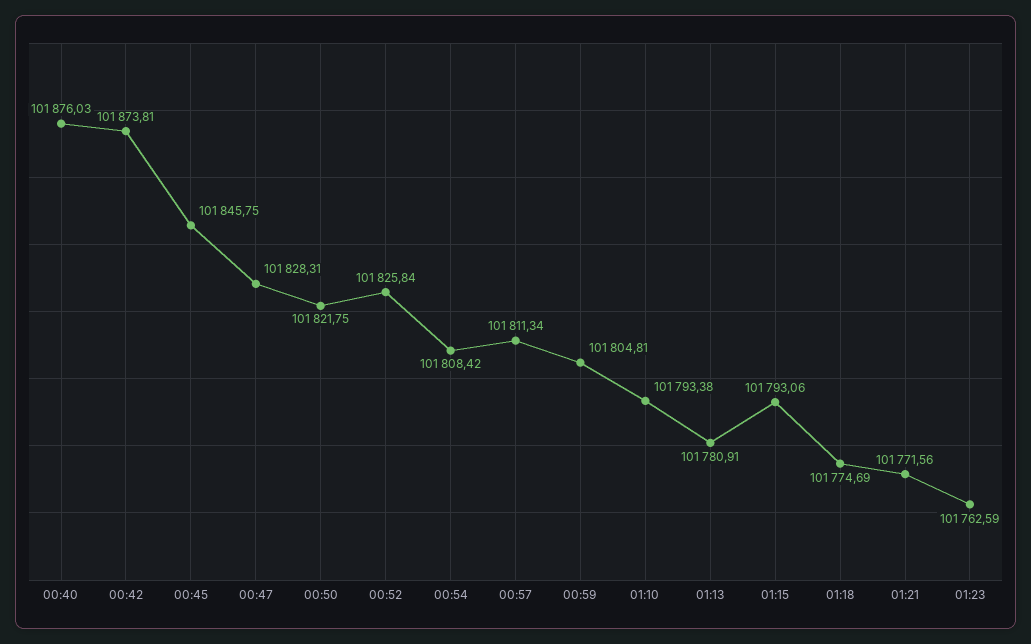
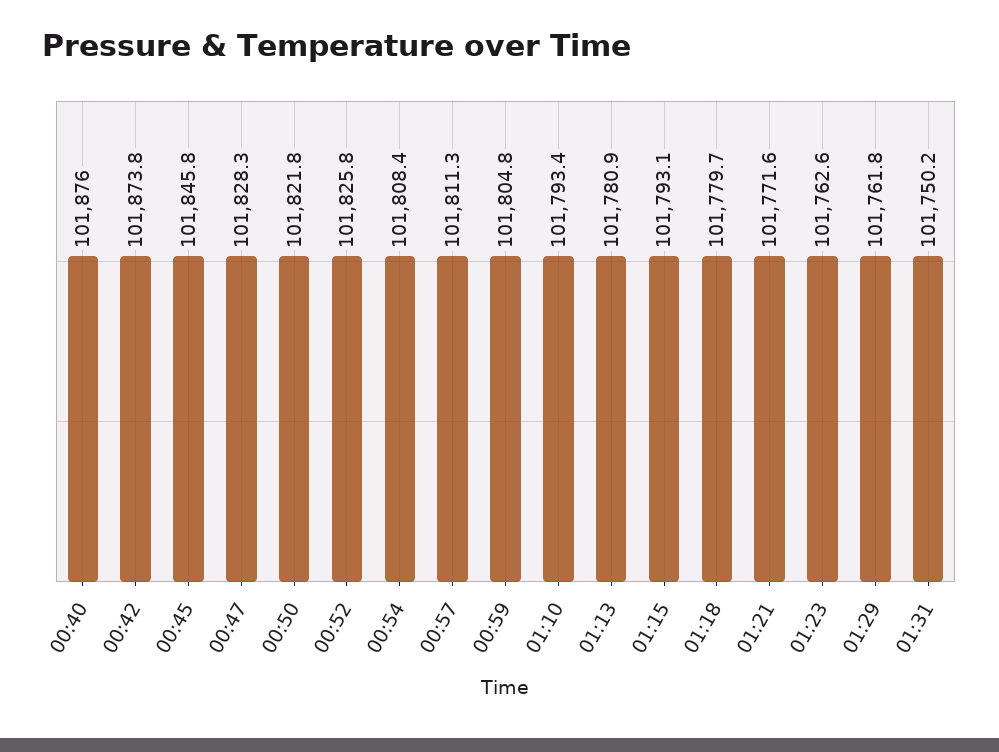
01:18: 101774.69 -> 101779.7
01:29: none -> 101761.8
01:31: none -> 101750.2

